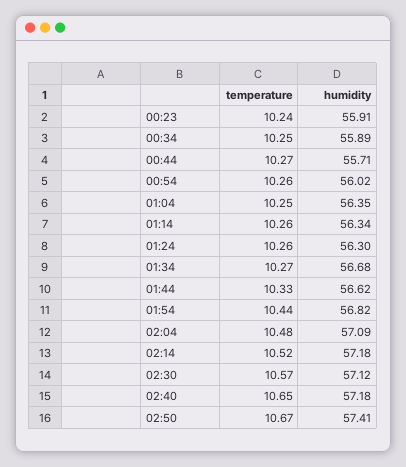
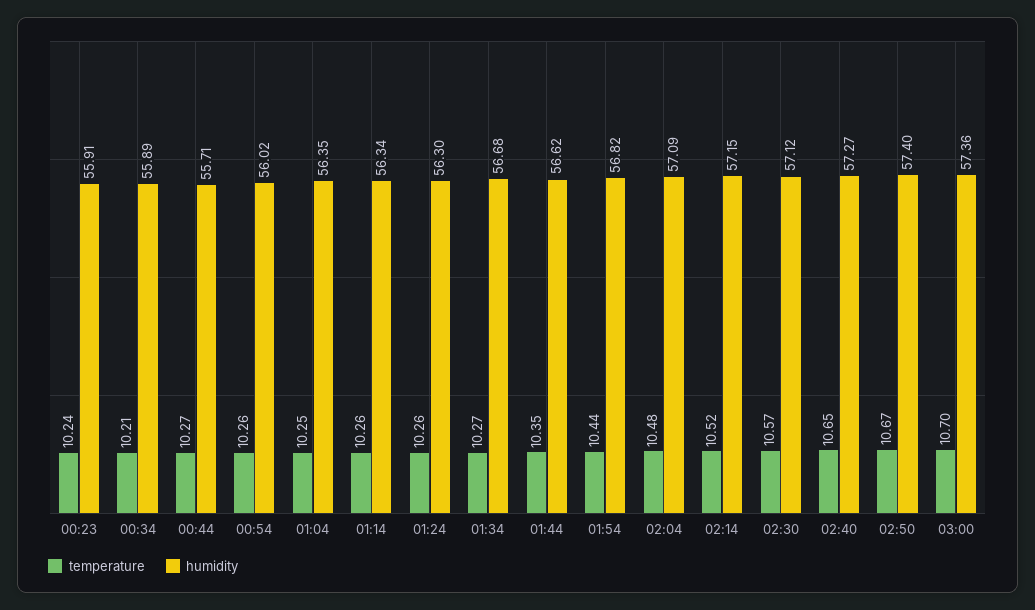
temperature, 00:34: 10.25 -> 10.21
temperature, 01:44: 10.33 -> 10.35
humidity, 02:14: 57.18 -> 57.15
humidity, 02:40: 57.18 -> 57.27
humidity, 02:50: 57.41 -> 57.4
temperature, 03:00: none -> 10.7
humidity, 03:00: none -> 57.36

